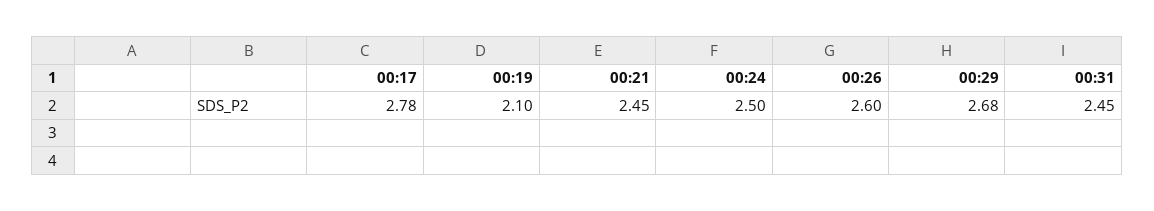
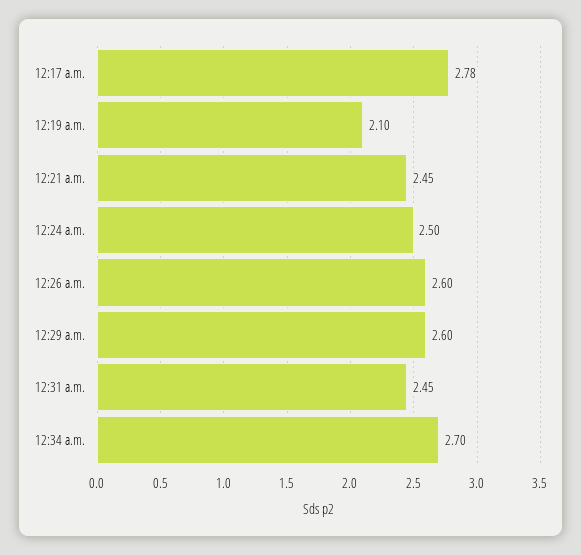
00:29: 2.68 -> 2.6
12:34 a.m.: none -> 2.7

